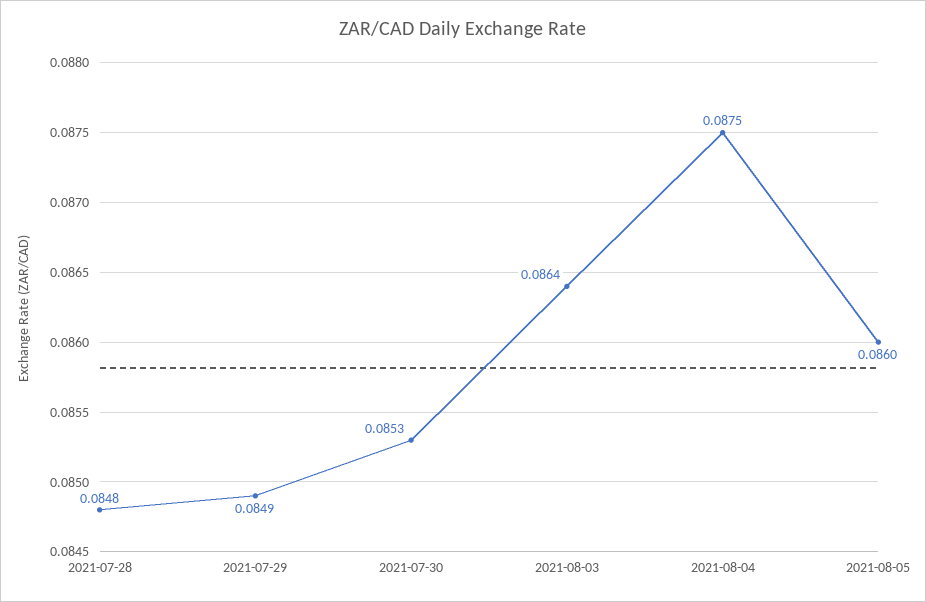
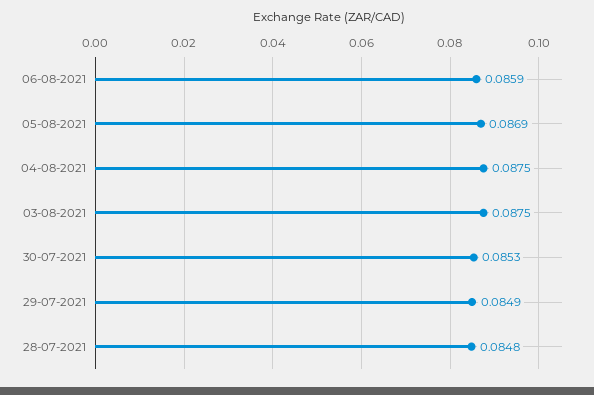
2021-08-03: 0.0864 -> 0.0875
2021-08-05: 0.086 -> 0.0869
06-08-2021: none -> 0.0859

